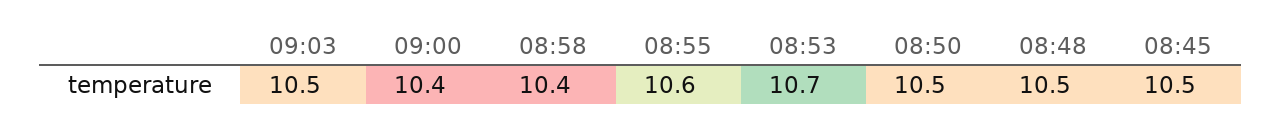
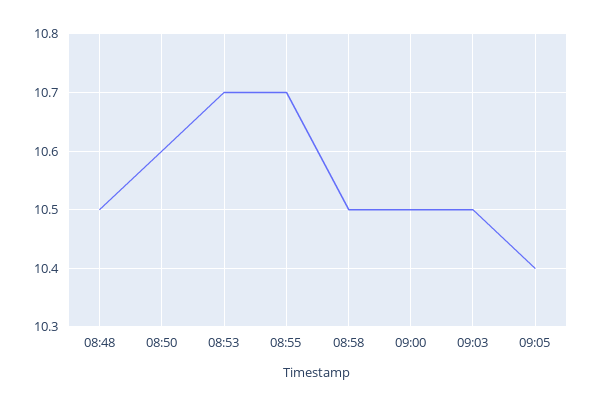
09:00: 10.4 -> 10.5
08:58: 10.4 -> 10.5
08:55: 10.6 -> 10.7
08:50: 10.5 -> 10.6
08:45: 10.5 -> none
09:05: none -> 10.4

